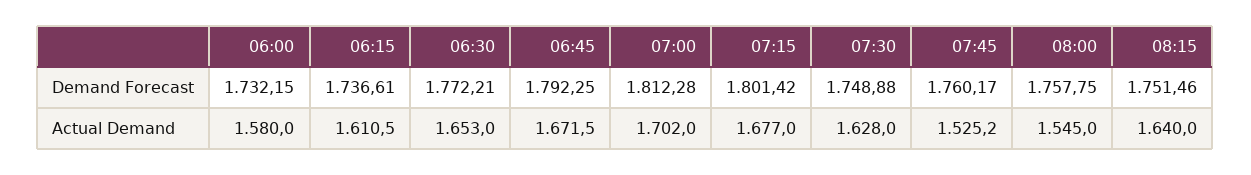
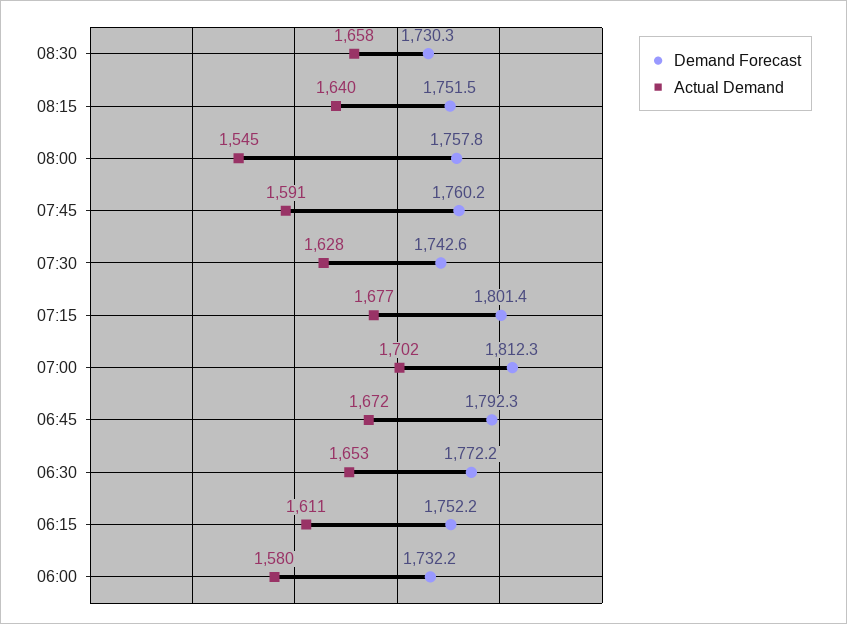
Demand Forecast, 06:15: 1736.61 -> 1752.2
Demand Forecast, 07:30: 1748.88 -> 1742.6
Actual Demand, 07:45: 1525.2 -> 1591
Demand Forecast, 08:30: none -> 1730.3
Actual Demand, 08:30: none -> 1658

